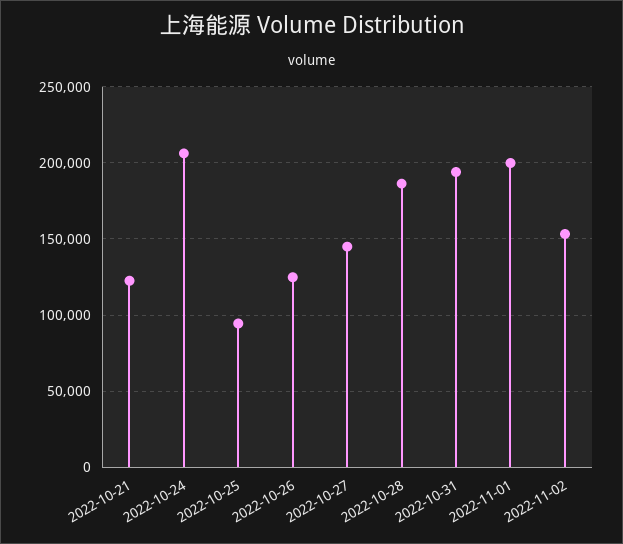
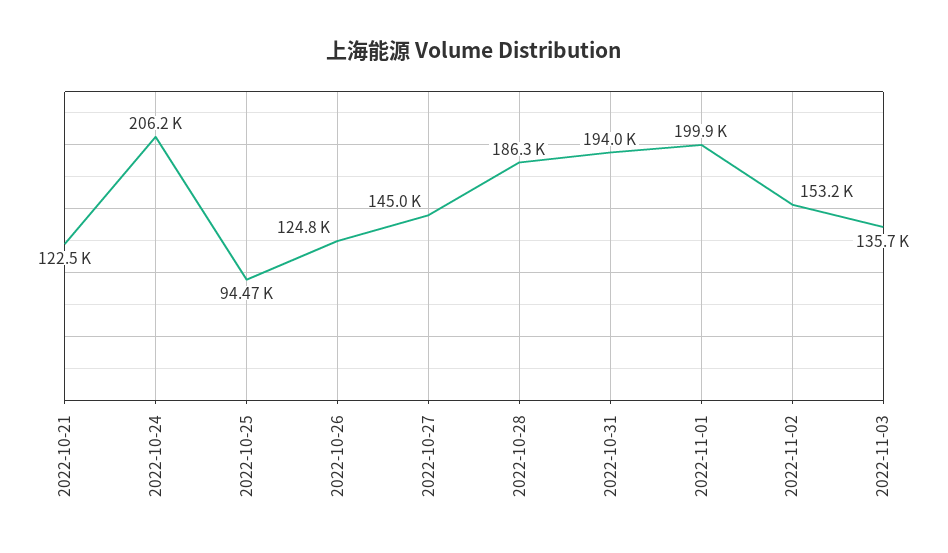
2022-11-03: none -> 135700

